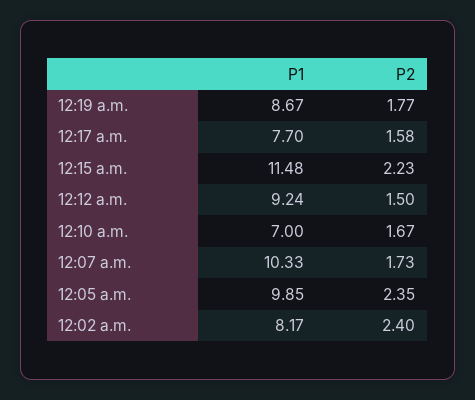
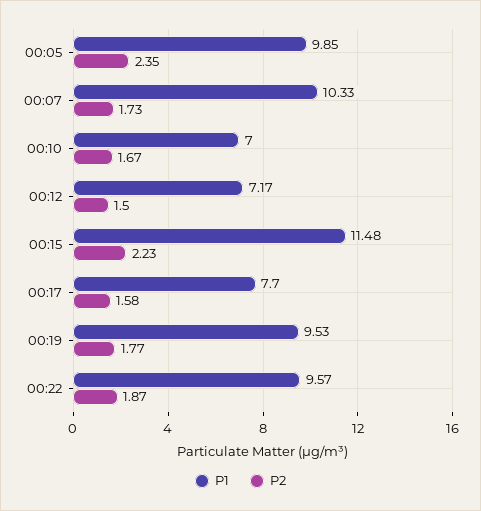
P1, 12:19 a.m.: 8.67 -> 9.53
P1, 12:12 a.m.: 9.24 -> 7.17
P1, 12:02 a.m.: 8.17 -> none
P2, 12:02 a.m.: 2.4 -> none
P1, 00:22: none -> 9.57
P2, 00:22: none -> 1.87

